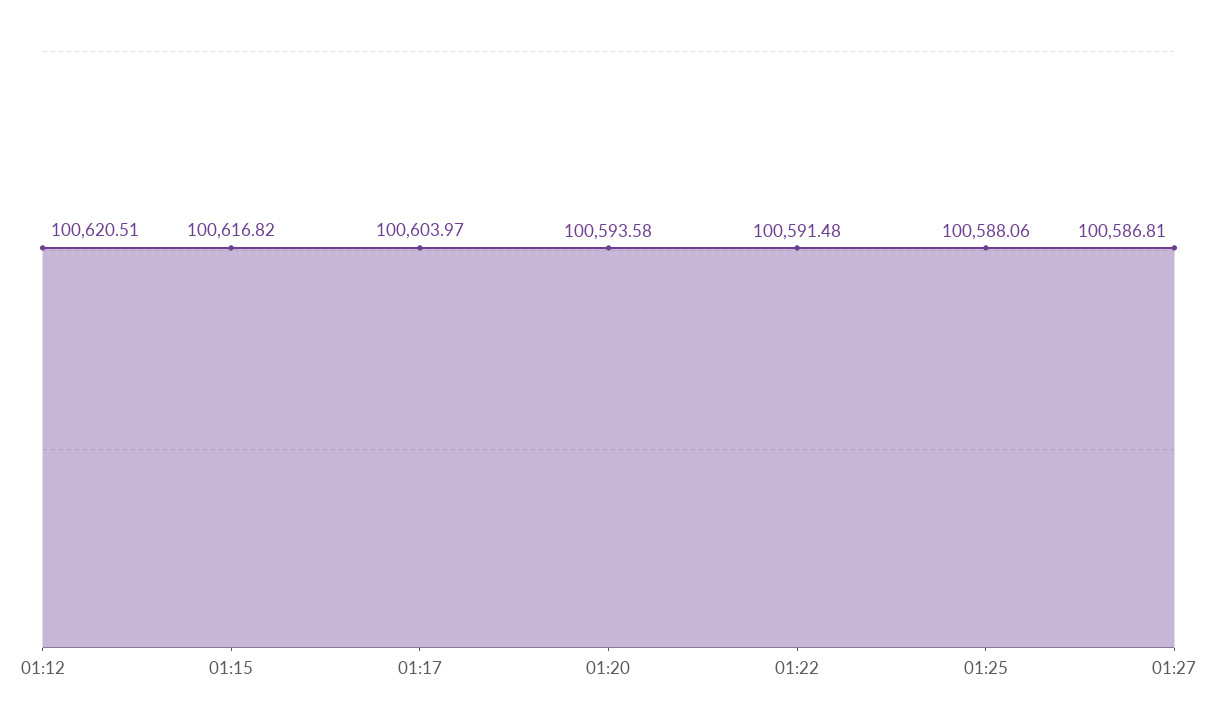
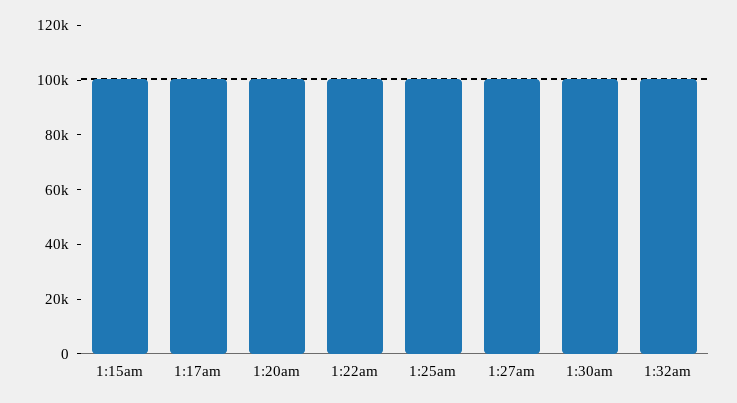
01:12: 100620.51 -> none
1:30am: none -> 100000
1:32am: none -> 100000

